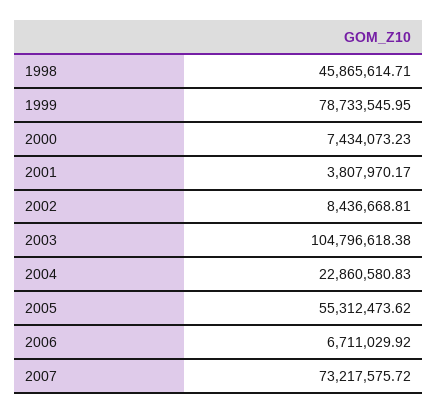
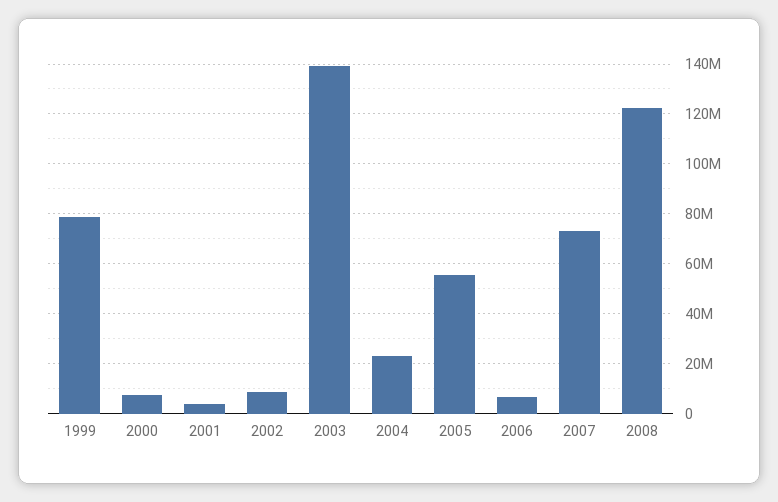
1998: 45865614.71 -> none
2003: 104796618.38 -> 140000000
2008: none -> 122500000

